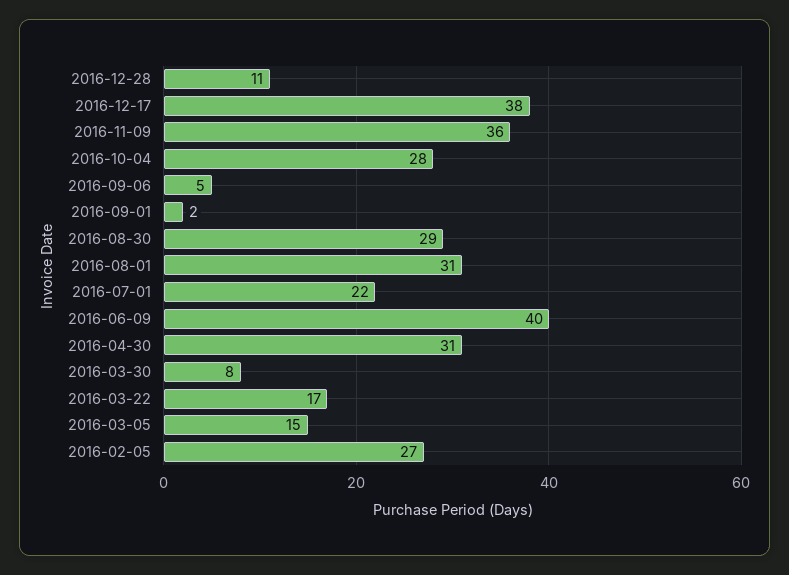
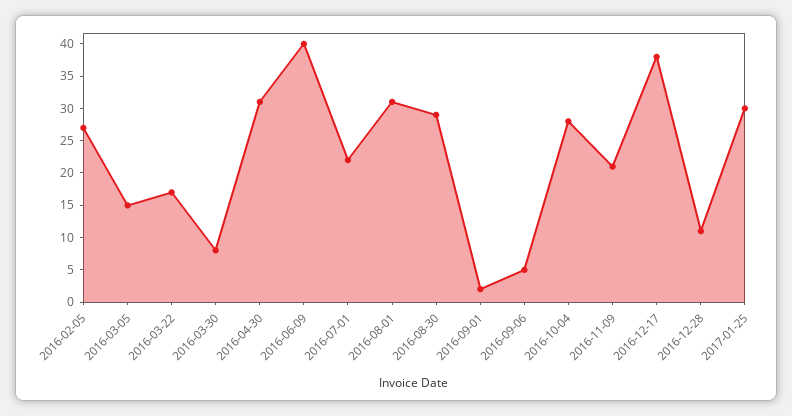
2016-11-09: 36 -> 20
2017-01-25: none -> 30

